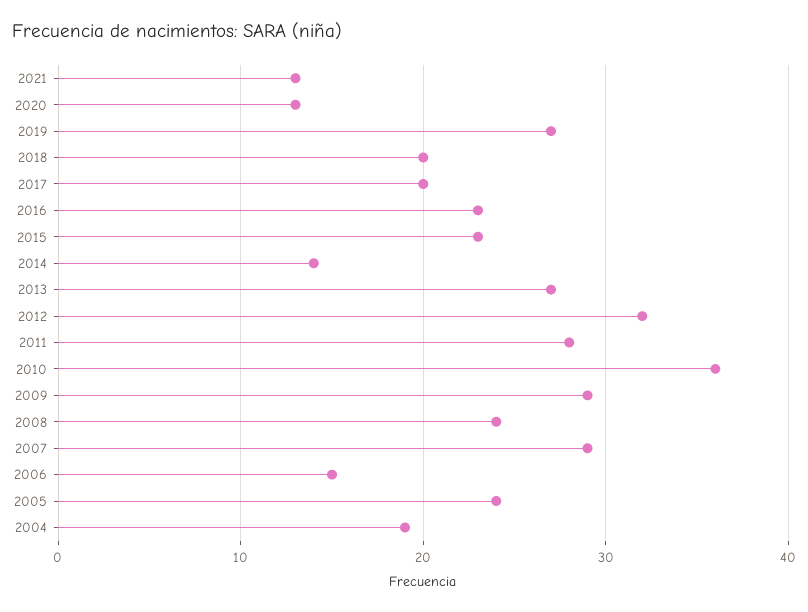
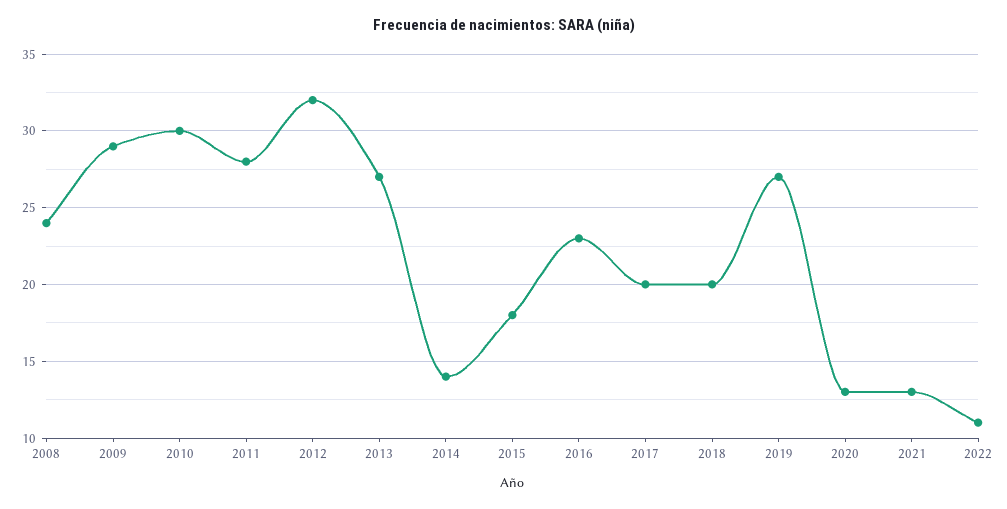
2015: 23 -> 18
2010: 36 -> 30
2007: 29 -> none
2006: 15 -> none
2005: 24 -> none
2004: 19 -> none
2022: none -> 11

